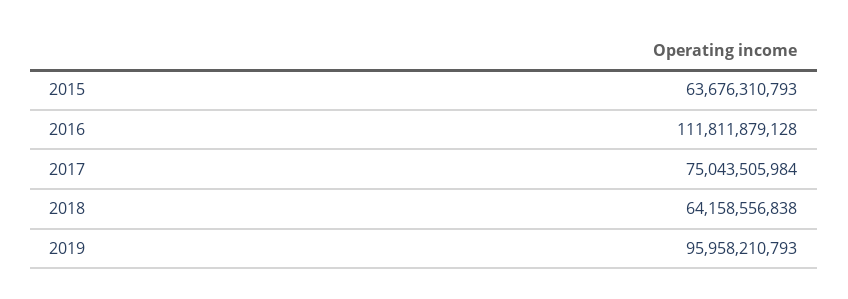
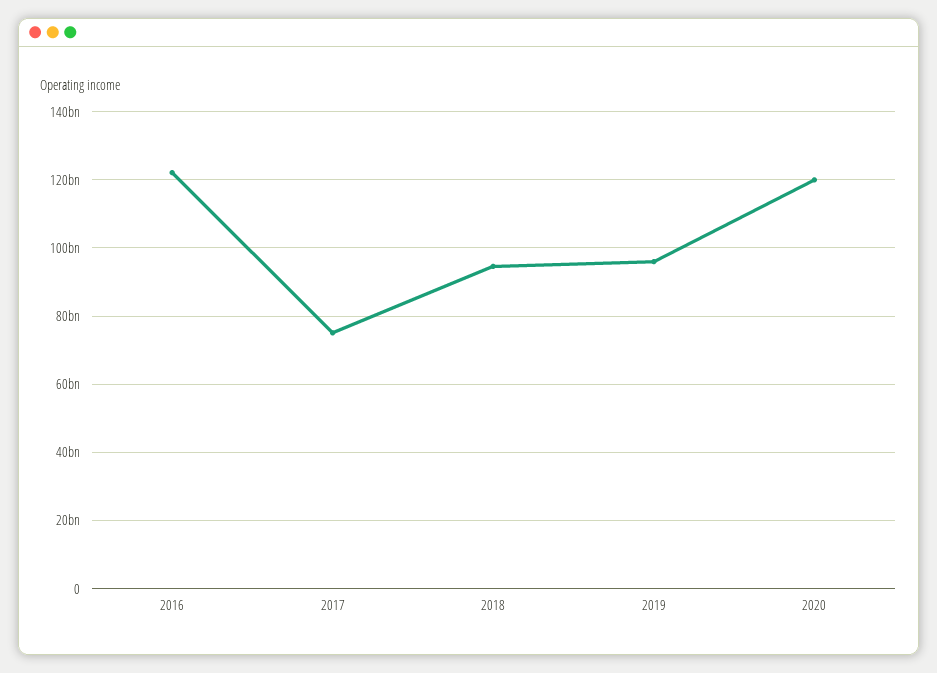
2015: 63676310793 -> none
2016: 111811879128 -> 122000000000
2018: 64158556838 -> 94000000000
2020: none -> 120000000000

